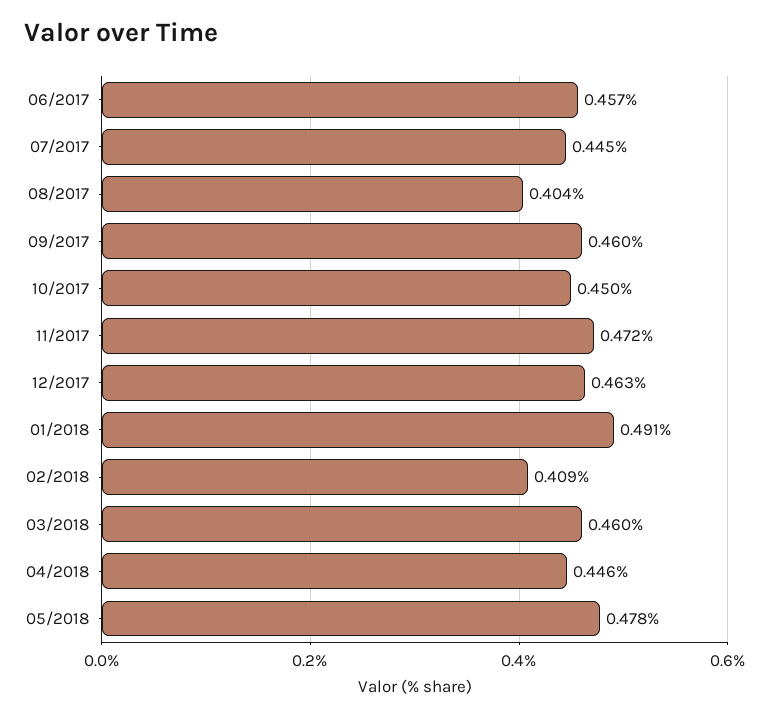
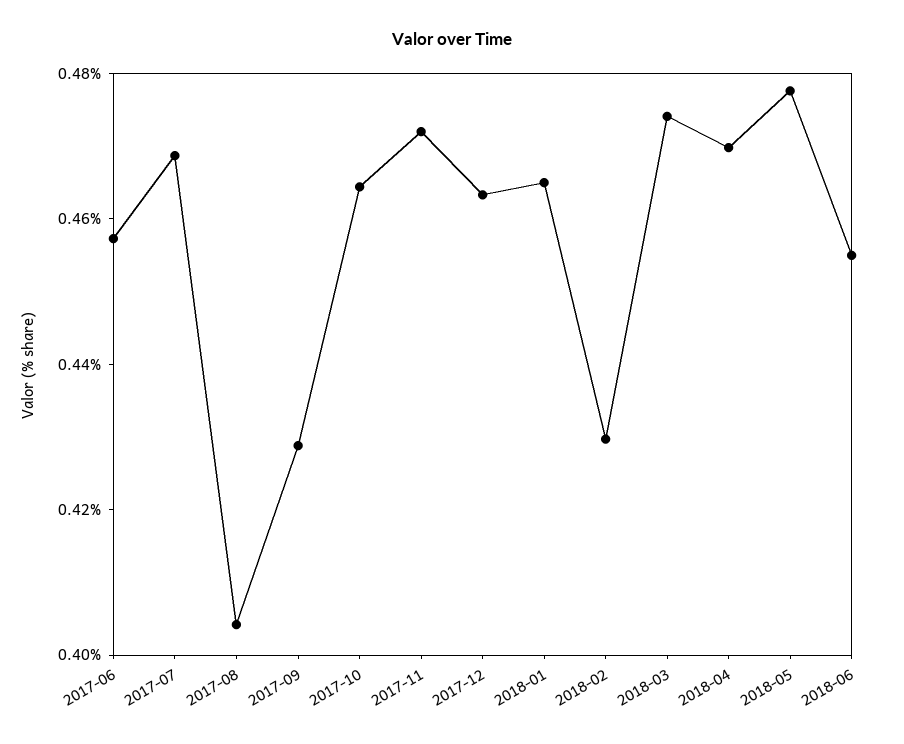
07/2017: 0.445 -> 0.47
09/2017: 0.46 -> 0.43
10/2017: 0.45 -> 0.465
01/2018: 0.491 -> 0.465
02/2018: 0.409 -> 0.43
03/2018: 0.46 -> 0.475
04/2018: 0.446 -> 0.47
2018-06: none -> 0.455

